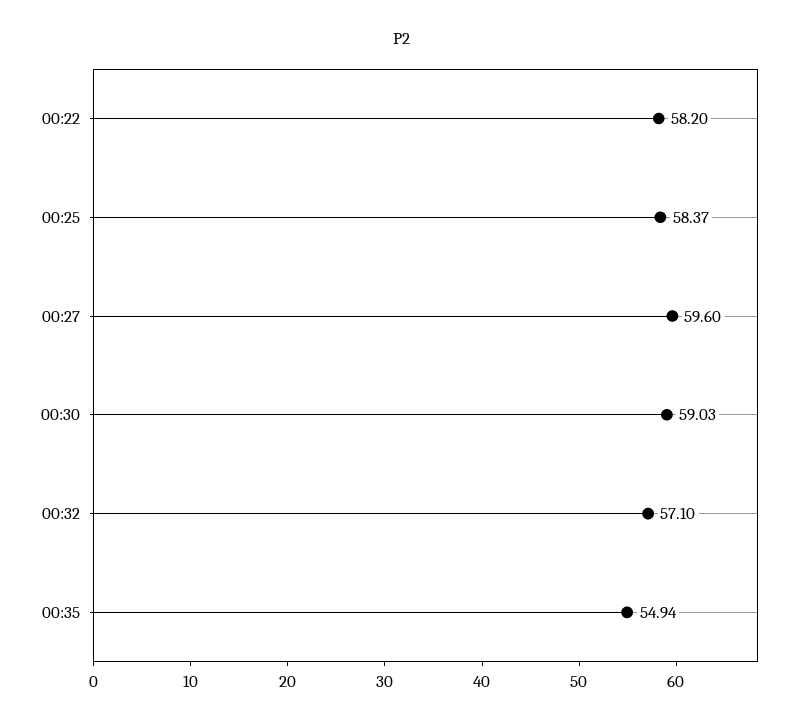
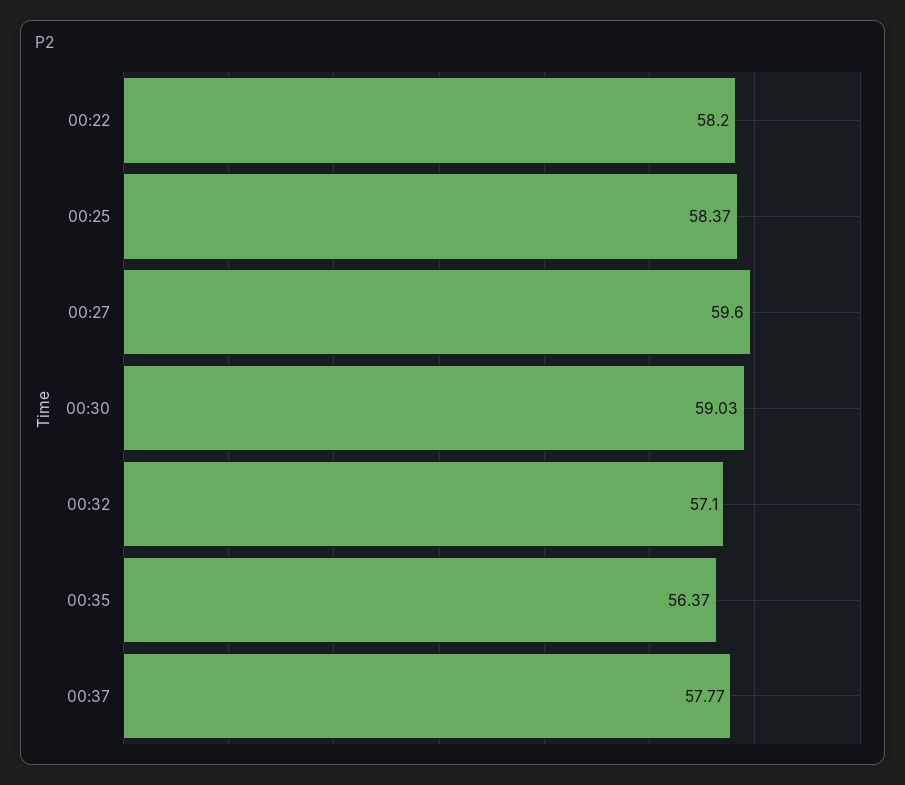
00:35: 54.94 -> 56.37
00:37: none -> 57.77

